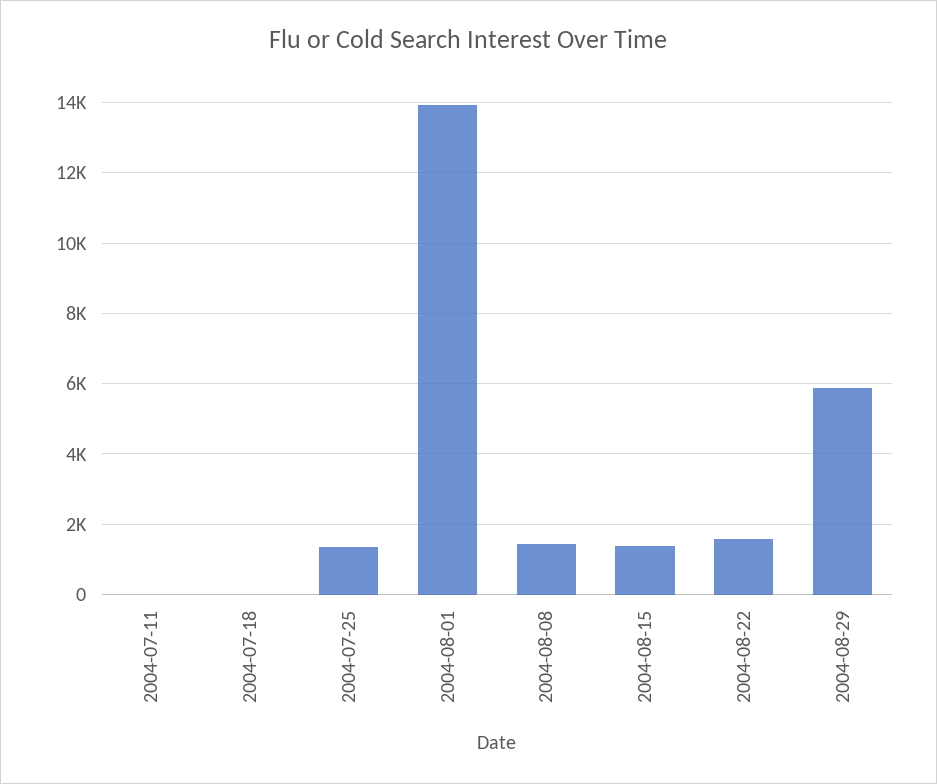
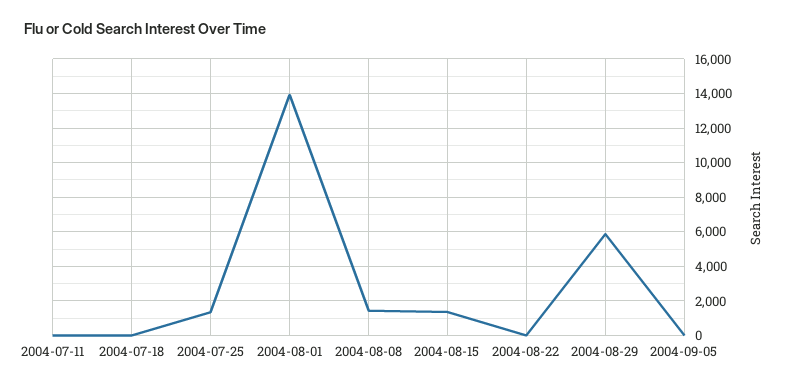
2004-08-22: 1600 -> 0
2004-09-05: none -> 0

